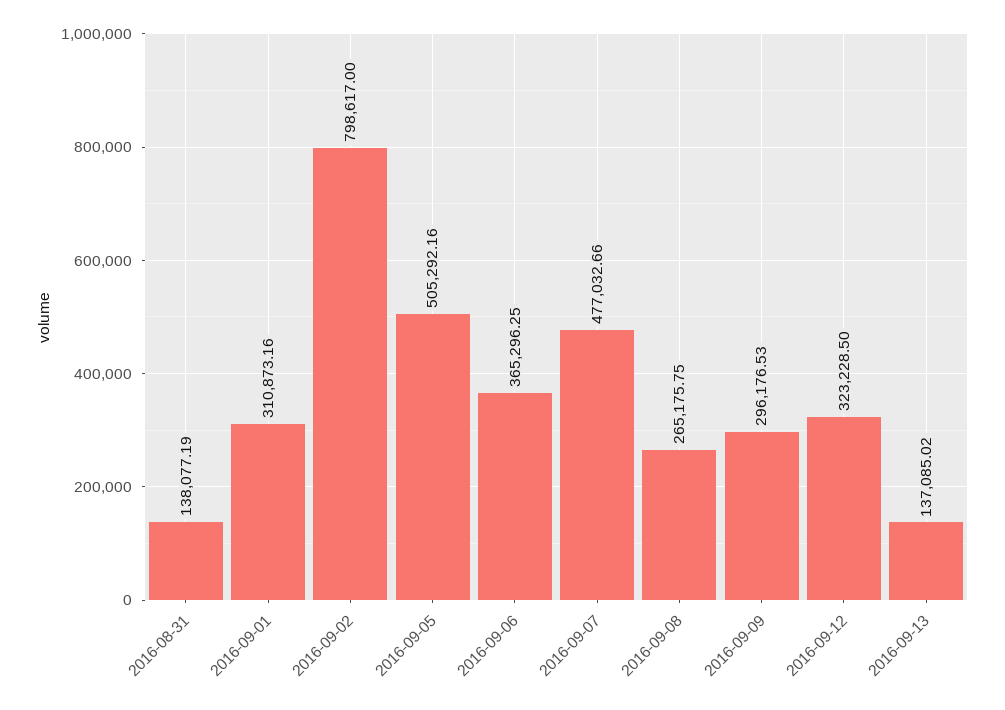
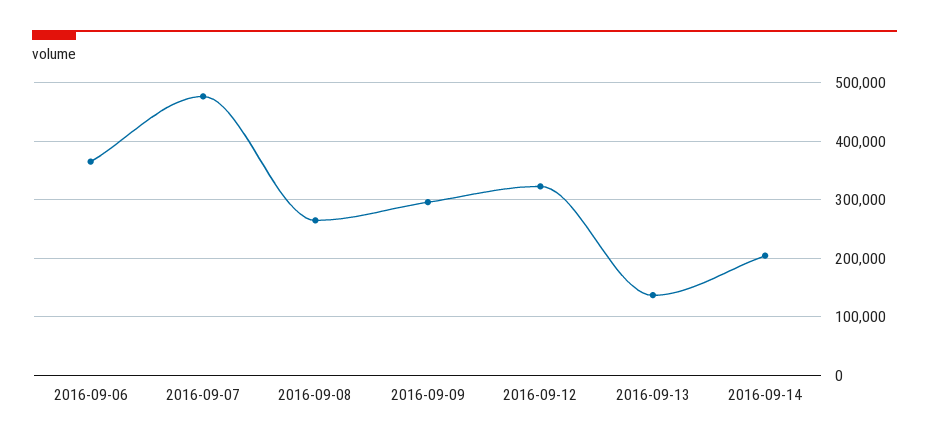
2016-08-31: 138077.19 -> none
2016-09-01: 310873.16 -> none
2016-09-02: 798617 -> none
2016-09-05: 505292.16 -> none
2016-09-14: none -> 200000

